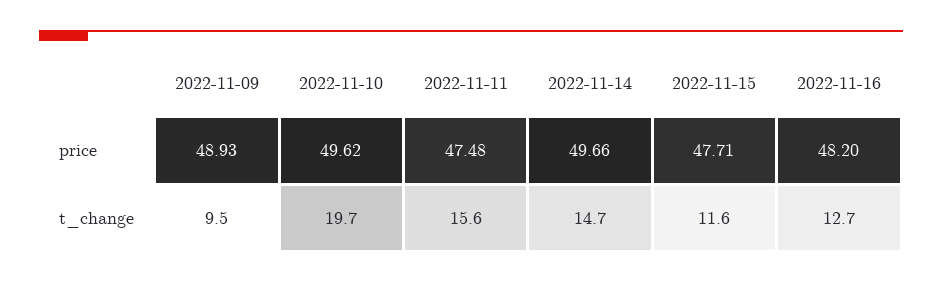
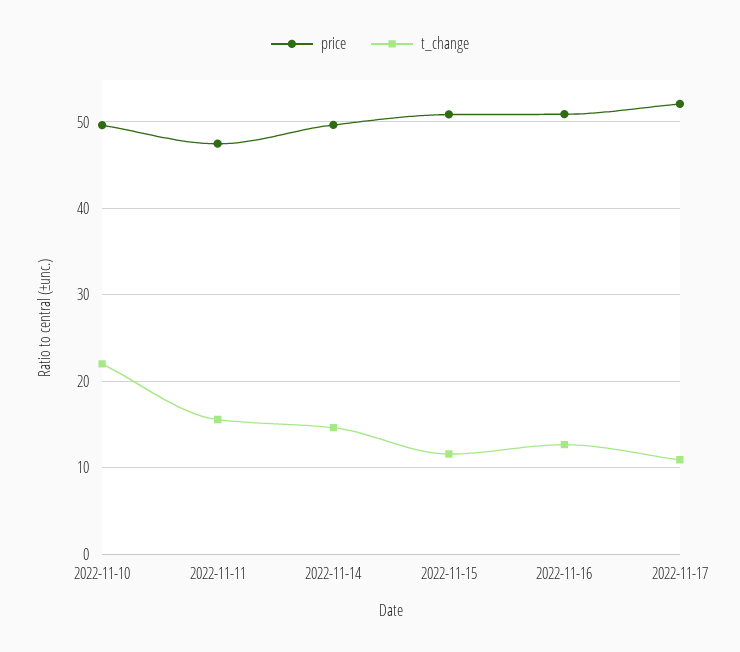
price, 2022-11-09: 48.93 -> none
price, 2022-11-15: 47.71 -> 51
price, 2022-11-16: 48.2 -> 51
t_change, 2022-11-09: 9.5 -> none
t_change, 2022-11-10: 19.7 -> 22
price, 2022-11-17: none -> 52
t_change, 2022-11-17: none -> 11

